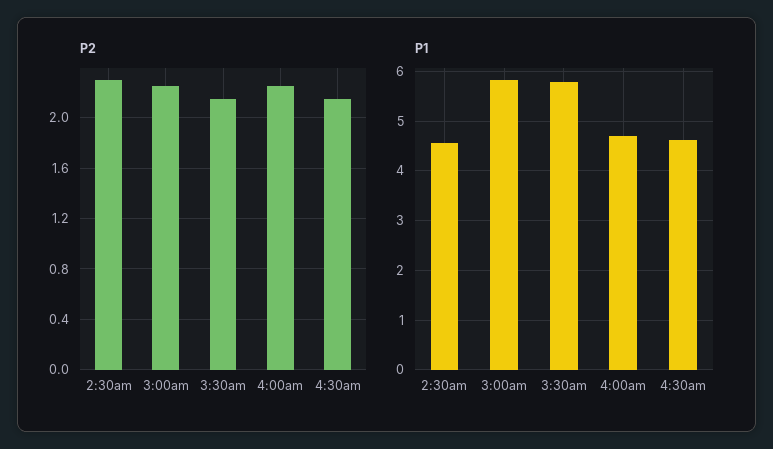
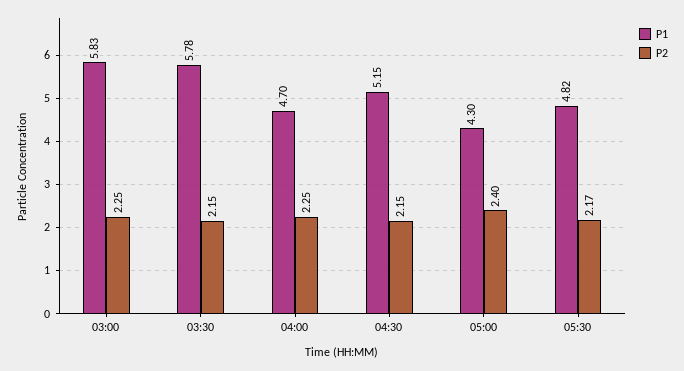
P2, 2:30am: 2.3 -> none
P1, 2:30am: 4.6 -> none
P1, 4:30am: 4.6 -> 5.15
P1, 05:00: none -> 4.3
P2, 05:00: none -> 2.4
P1, 05:30: none -> 4.82
P2, 05:30: none -> 2.17

